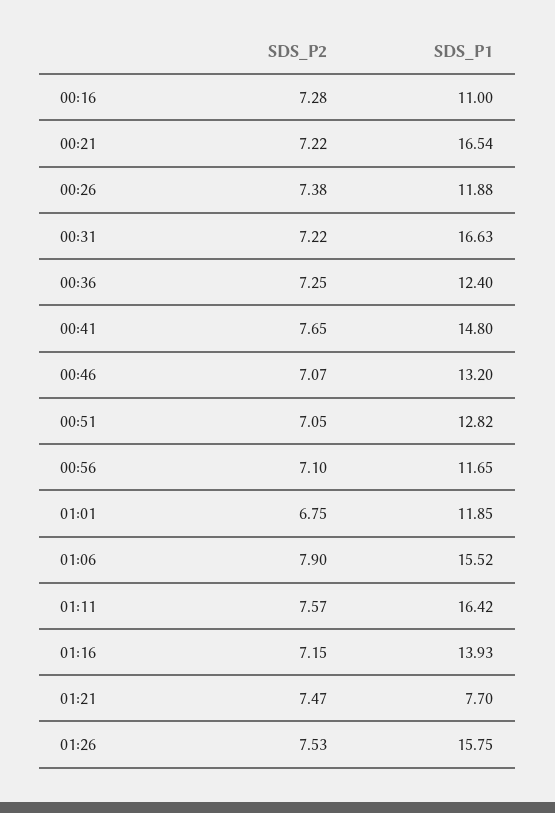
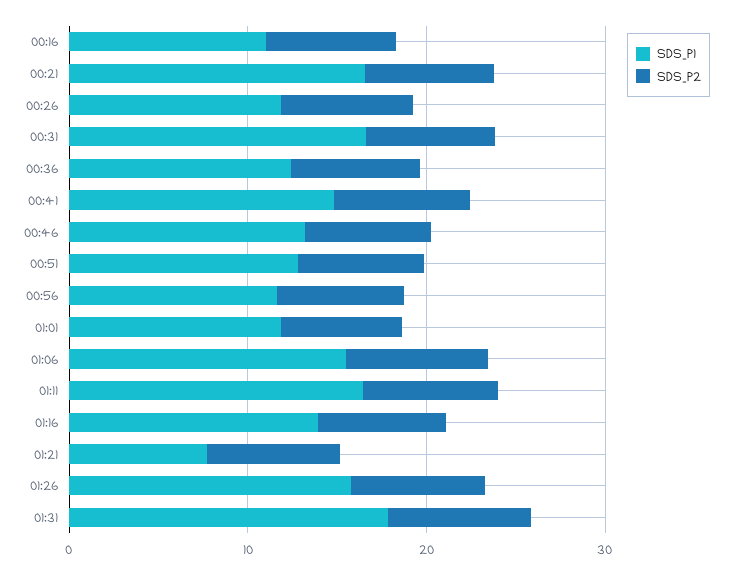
SDS_P1, 01:31: none -> 18
SDS_P2, 01:31: none -> 8

